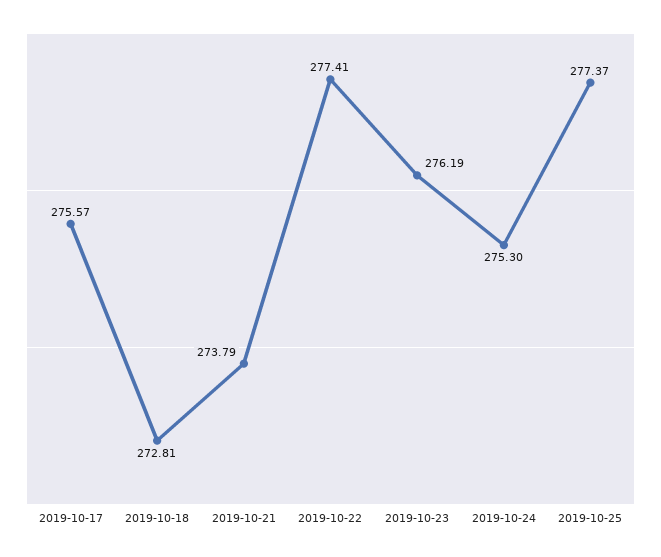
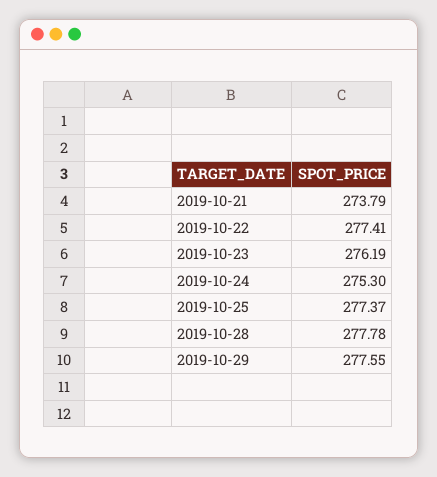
2019-10-17: 275.57 -> none
2019-10-18: 272.81 -> none
2019-10-28: none -> 277.78
2019-10-29: none -> 277.55

